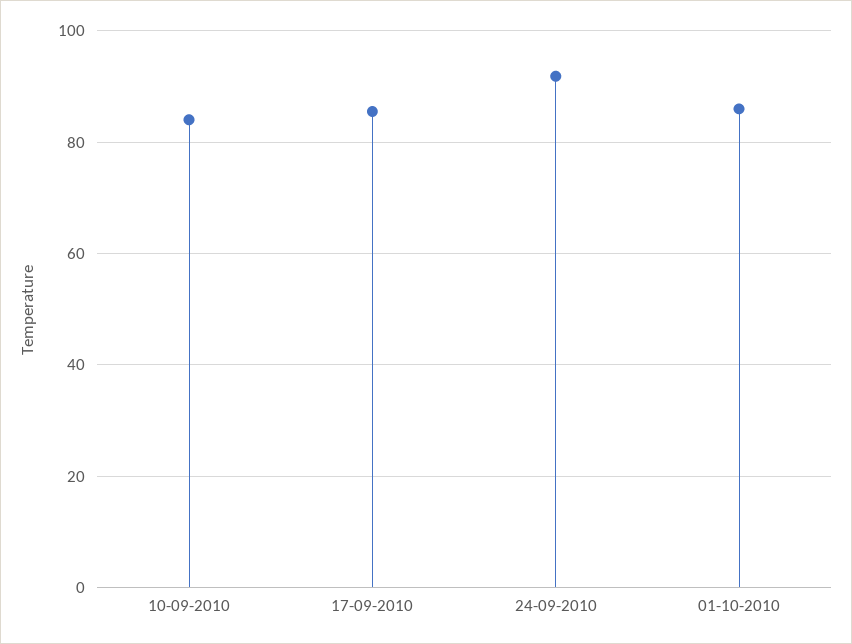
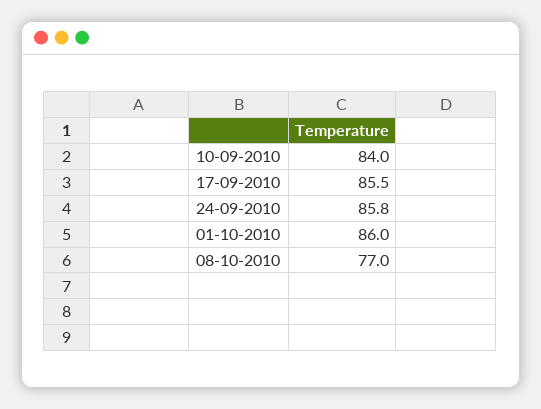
24-09-2010: 92 -> 85.8
08-10-2010: none -> 77

